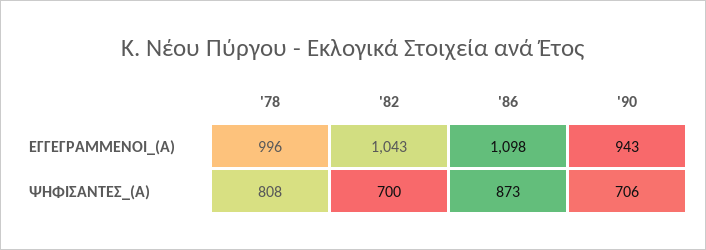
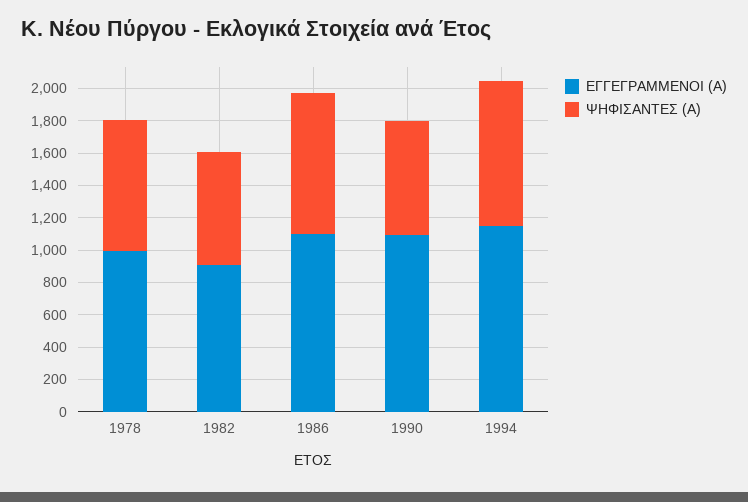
ΕΓΓΕΓΡΑΜΜΕΝΟΙ_(Α), '82: 1043 -> 900
ΕΓΓΕΓΡΑΜΜΕΝΟΙ_(Α), '90: 943 -> 1100
ΕΓΓΕΓΡΑΜΜΕΝΟΙ_(Α), 1994: none -> 1150
ΨΗΦΙΣΑΝΤΕΣ_(Α), 1994: none -> 900

